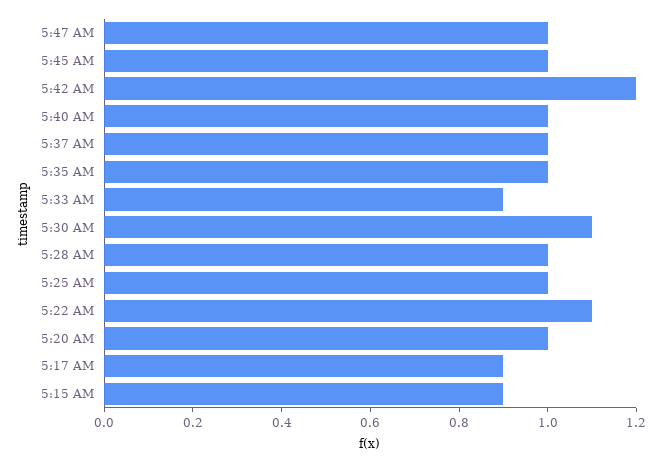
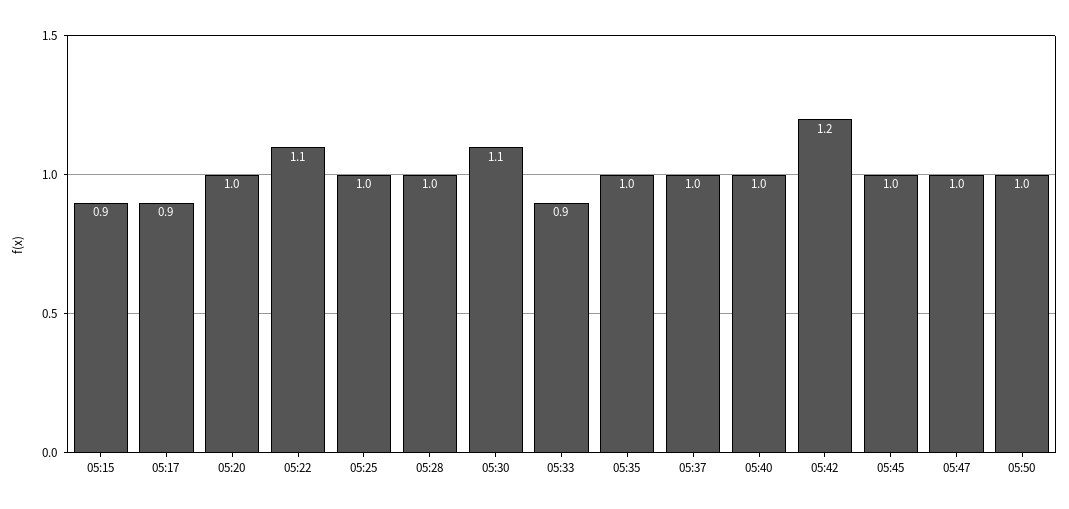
05:50: none -> 1

